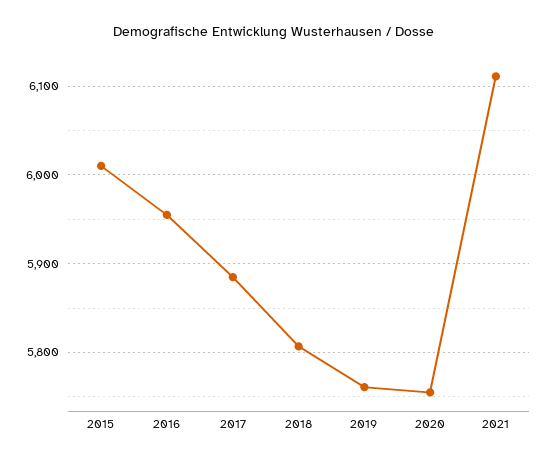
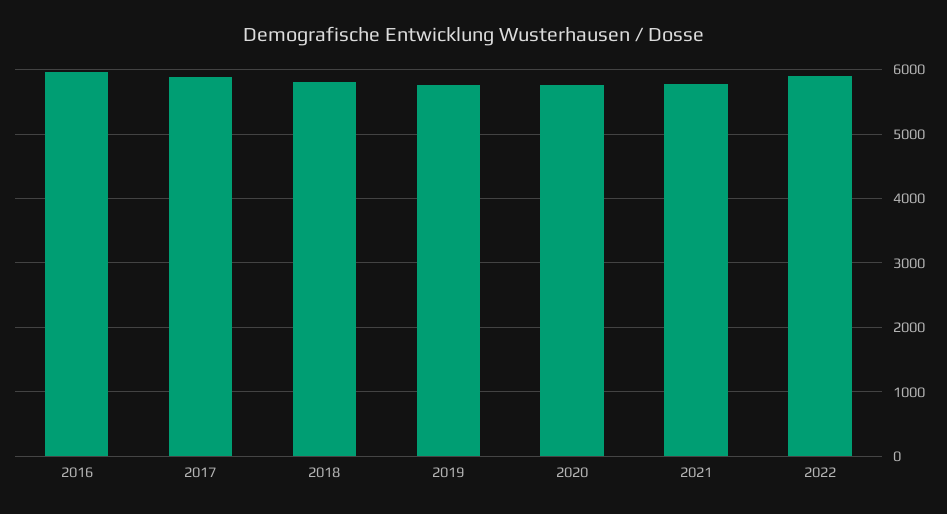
2015: 6010 -> none
2021: 6110 -> 5800
2022: none -> 5900

